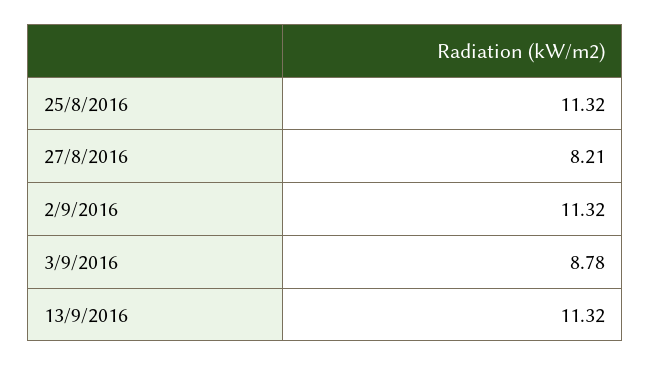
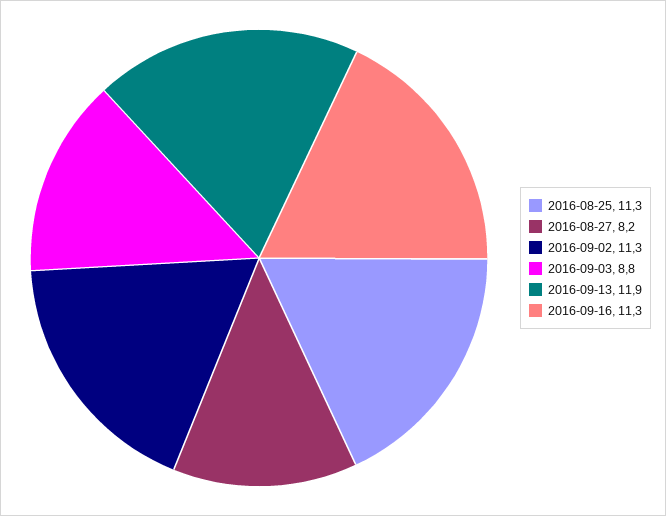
13/9/2016: 11.32 -> 11.9
2016-09-16: none -> 11.3

